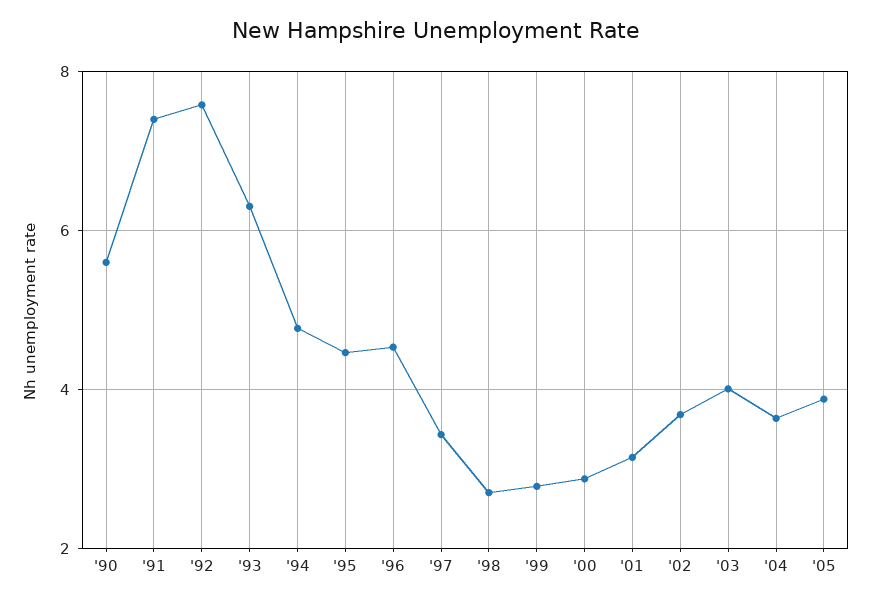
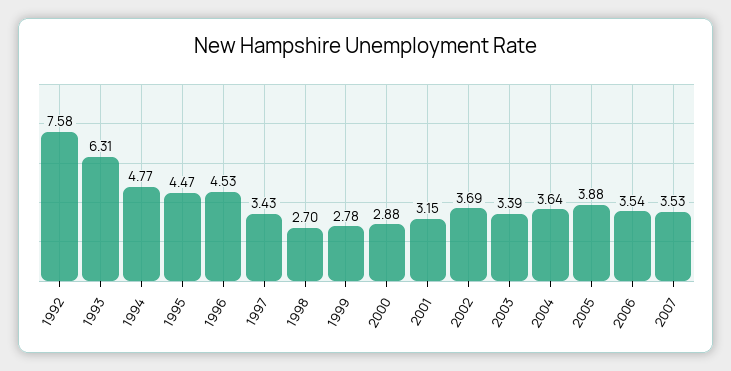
'90: 5.6 -> none
'91: 7.4 -> none
'03: 4 -> 3.39
2006: none -> 3.54
2007: none -> 3.53

